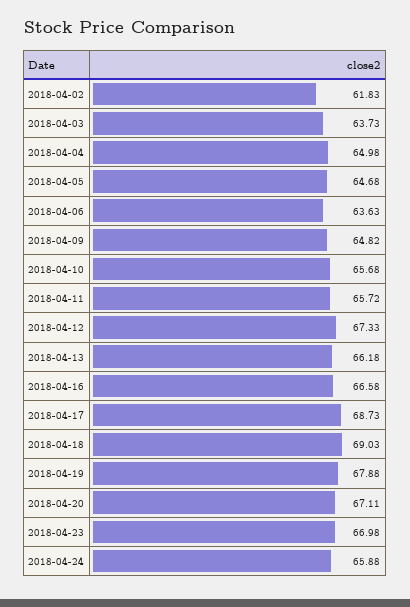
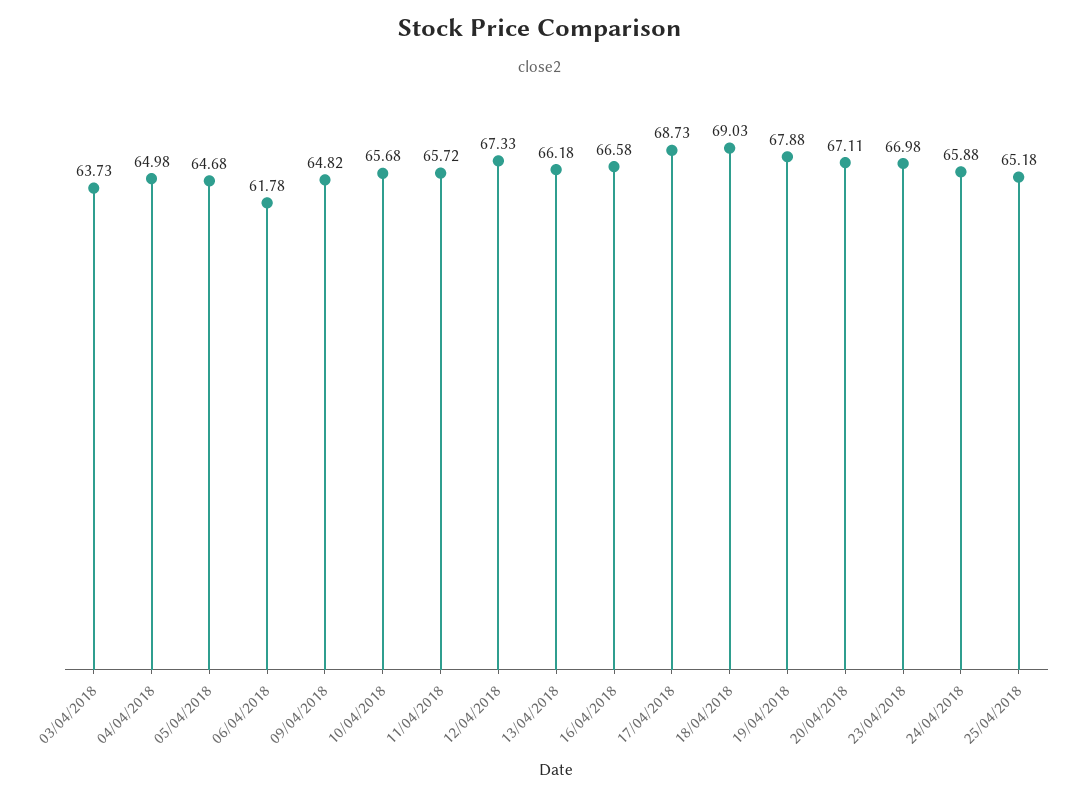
2018-04-02: 61.83 -> none
2018-04-06: 63.63 -> 61.78
25/04/2018: none -> 65.18

